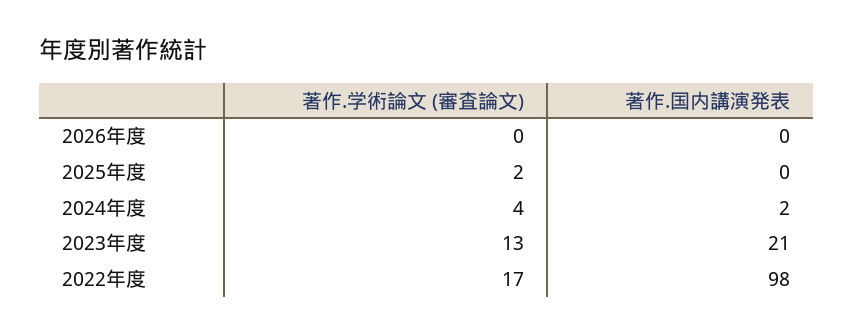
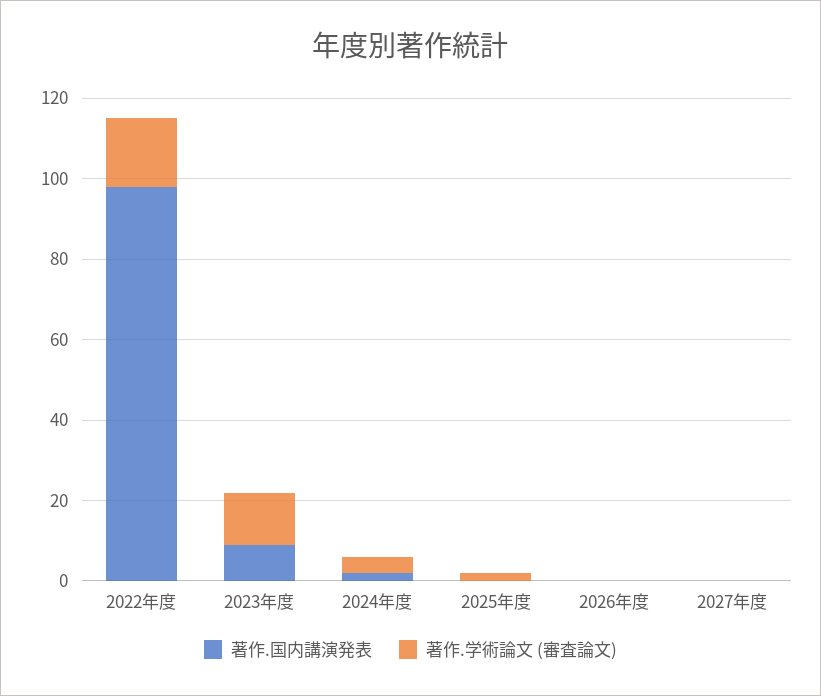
著作.国内講演発表, 2023年度: 21 -> 10
著作.国内講演発表, 2027年度: none -> 0
著作.学術論文 (審査論文), 2027年度: none -> 0

